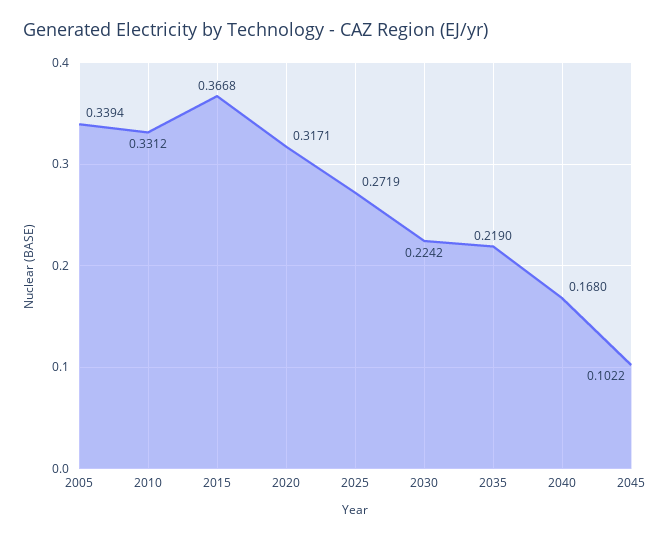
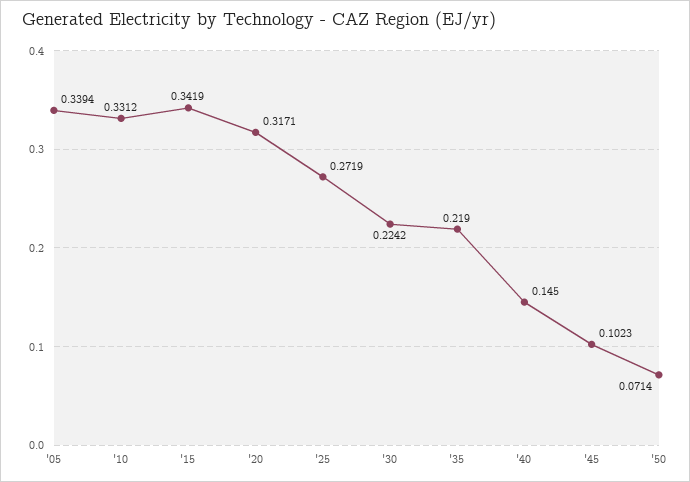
2015: 0.3668 -> 0.3419
2040: 0.168 -> 0.145
2045: 0.1022 -> 0.1023
'50: none -> 0.0714

